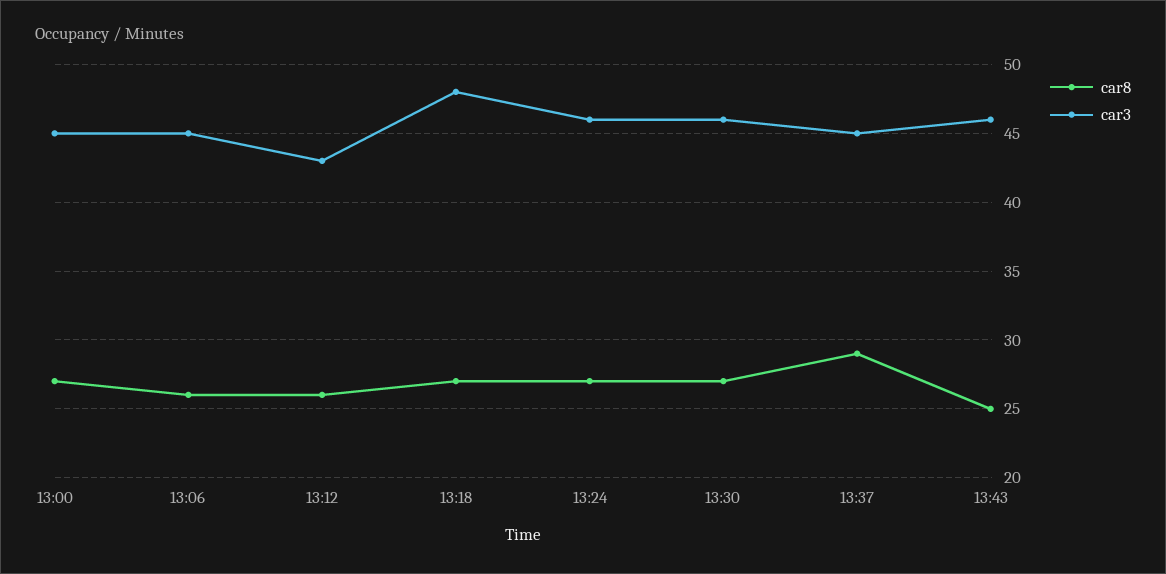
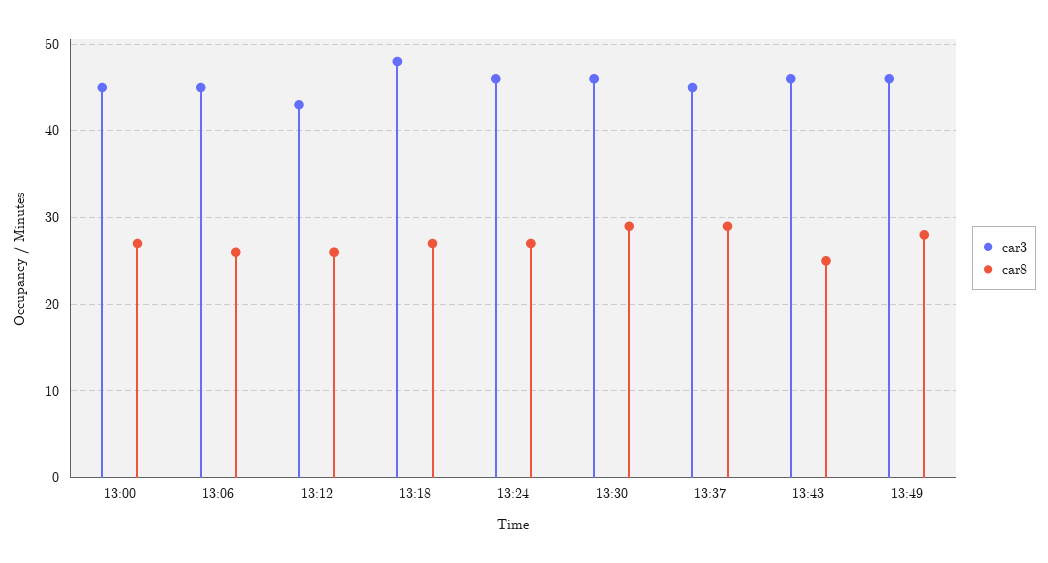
car8, 13:30: 27 -> 29
car3, 13:49: none -> 46
car8, 13:49: none -> 28

